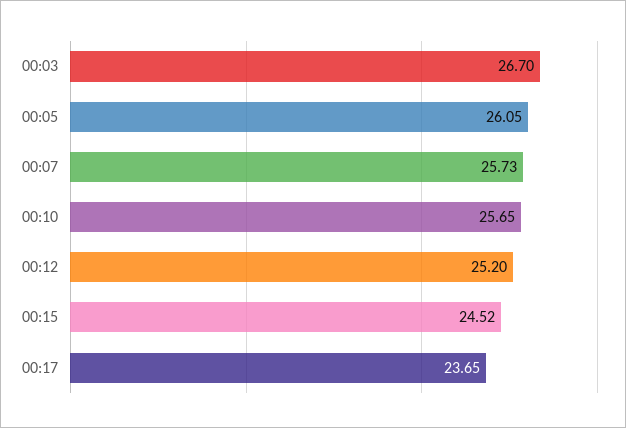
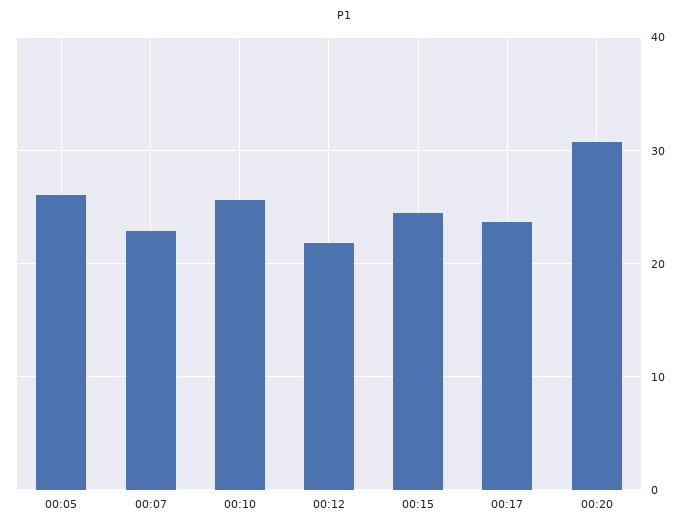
00:03: 26.7 -> none
00:07: 25.73 -> 23
00:12: 25.2 -> 22
00:20: none -> 31

